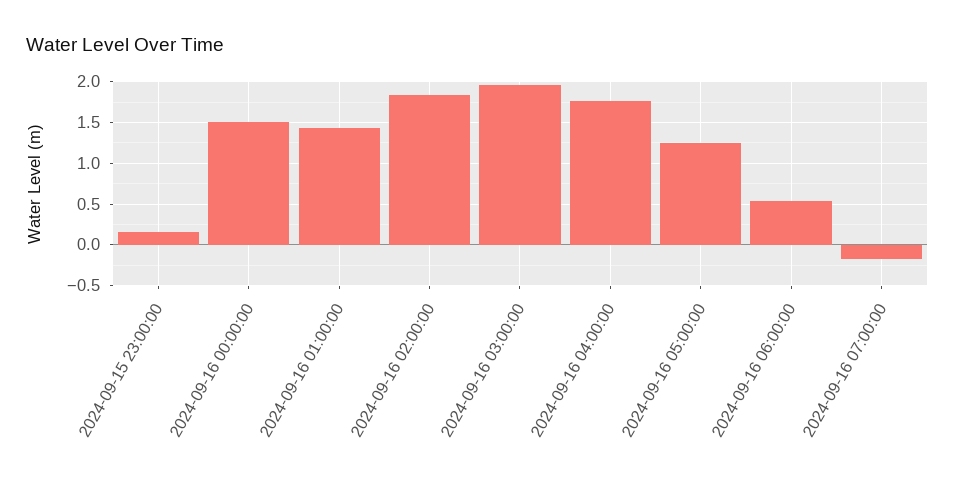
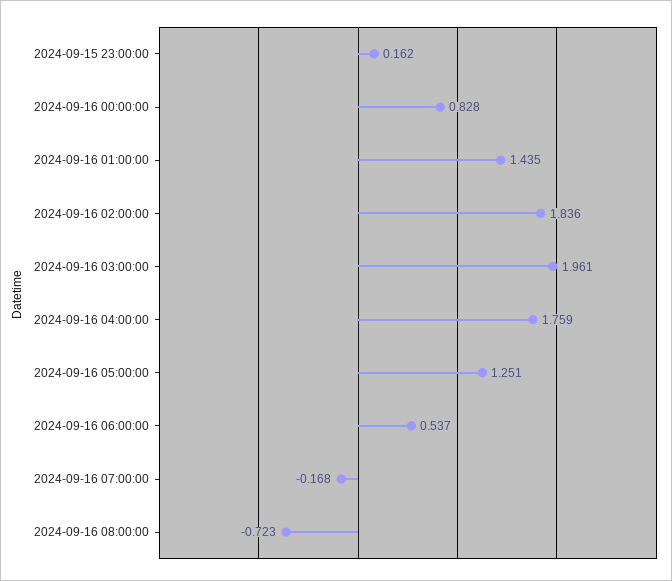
2024-09-16 00:00:00: 1.5 -> 0.828
2024-09-16 08:00:00: none -> -0.723

